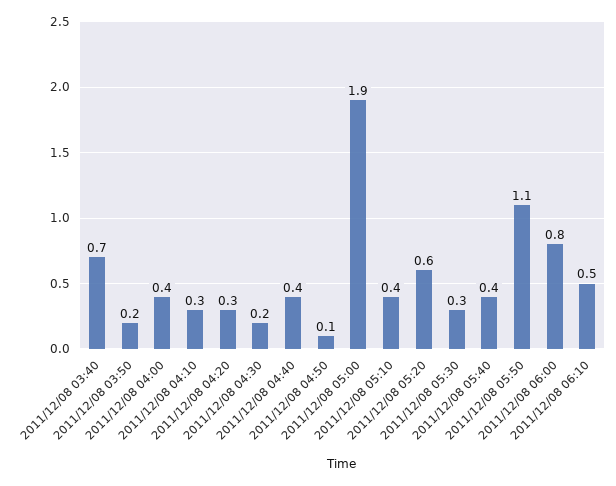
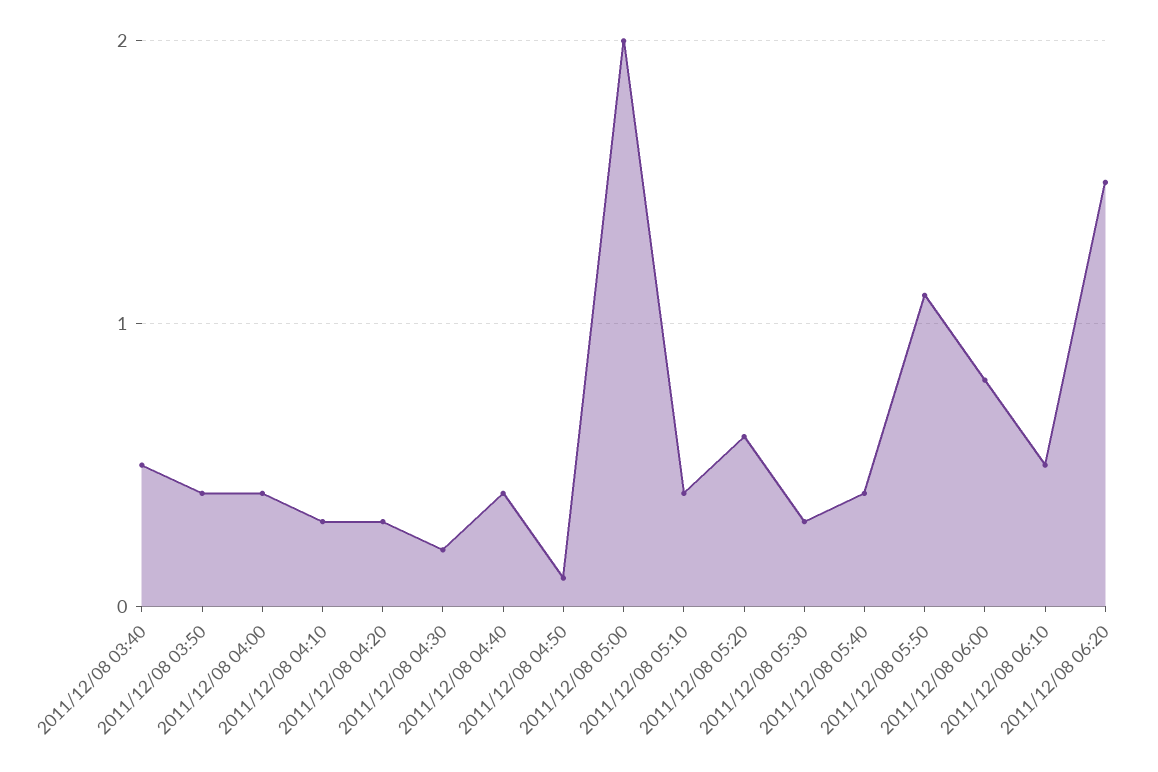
2011/12/08 03:40: 0.7 -> 0.5
2011/12/08 03:50: 0.2 -> 0.4
2011/12/08 05:00: 1.9 -> 2
2011/12/08 06:20: none -> 1.5

